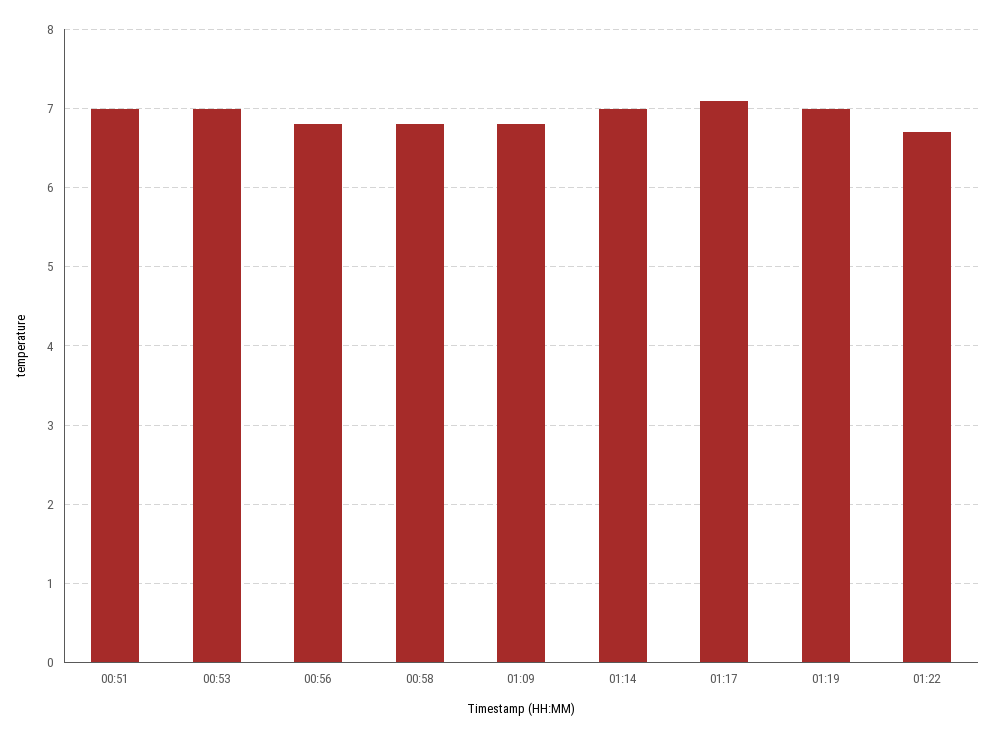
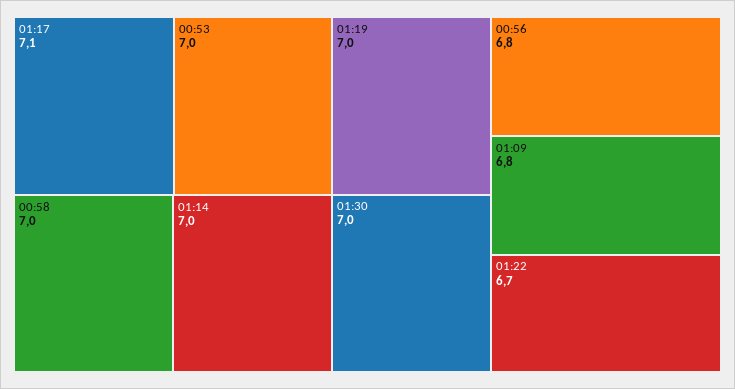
00:51: 7 -> none
00:58: 6.8 -> 7
01:30: none -> 7

